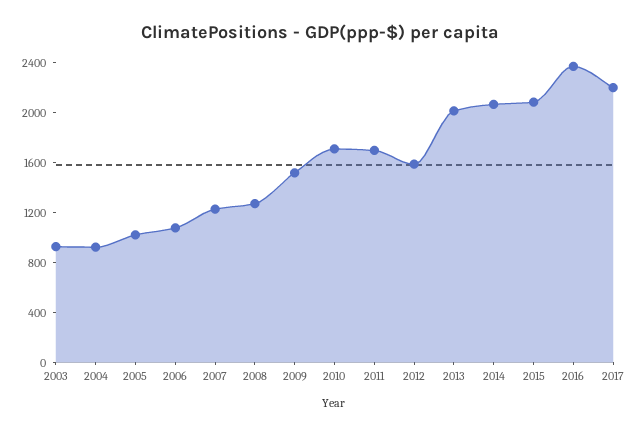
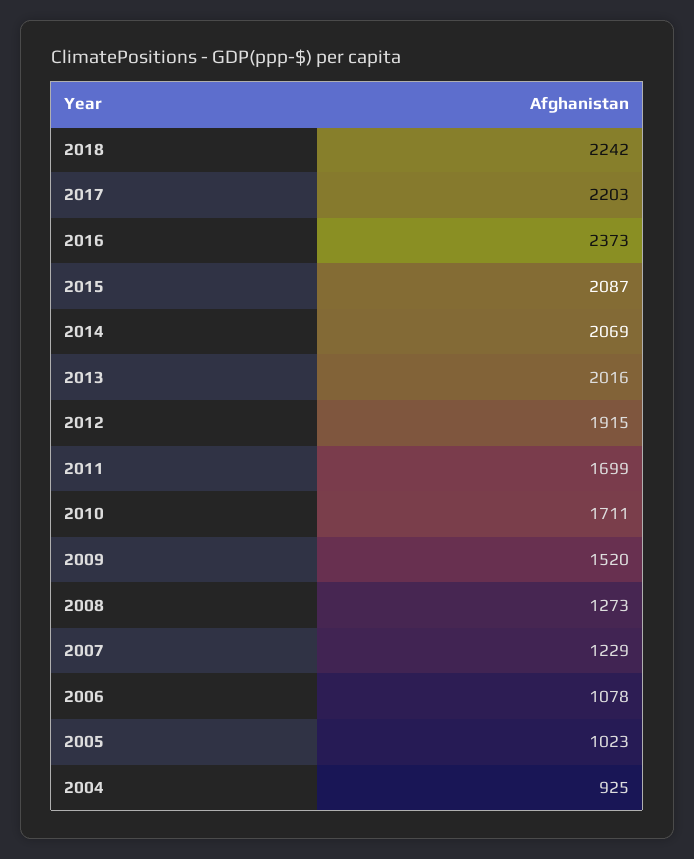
2003: 900 -> none
2012: 1600 -> 1915
2018: none -> 2242

